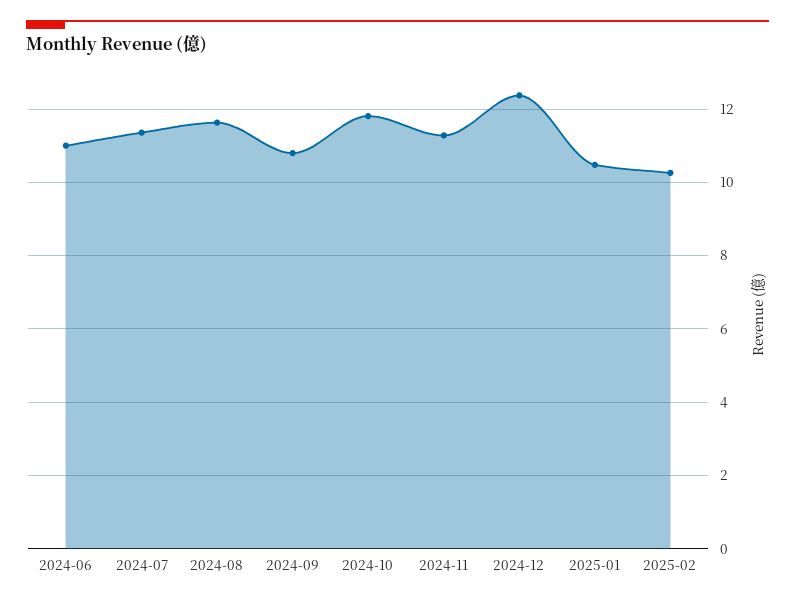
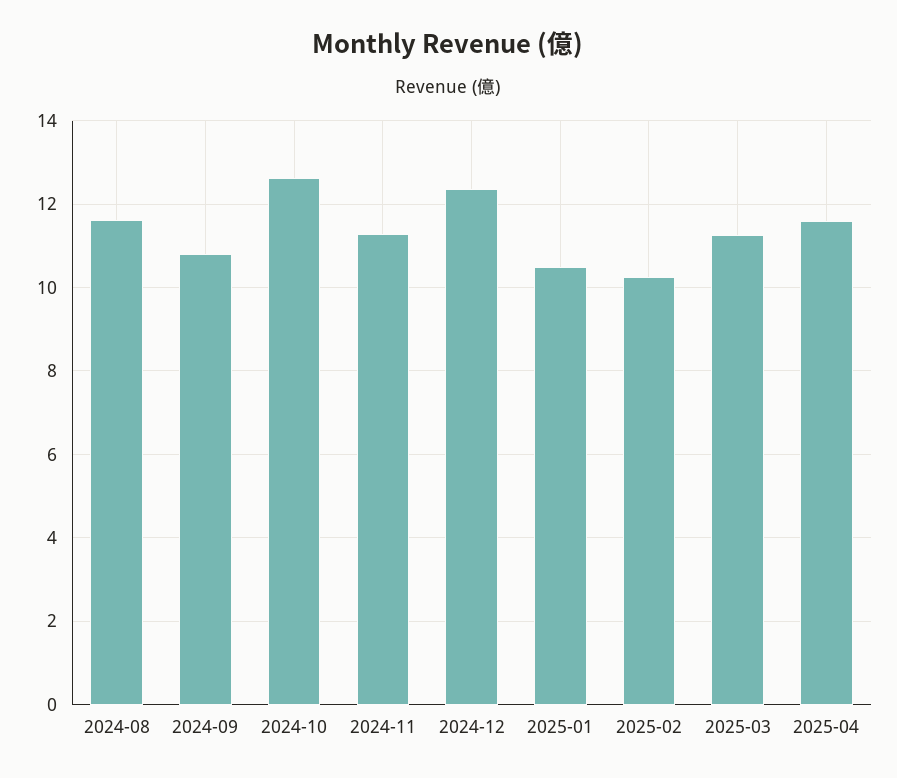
2024-06: 11 -> none
2024-07: 11.4 -> none
2024-10: 11.8 -> 12.6
2025-03: none -> 11.2
2025-04: none -> 11.6

